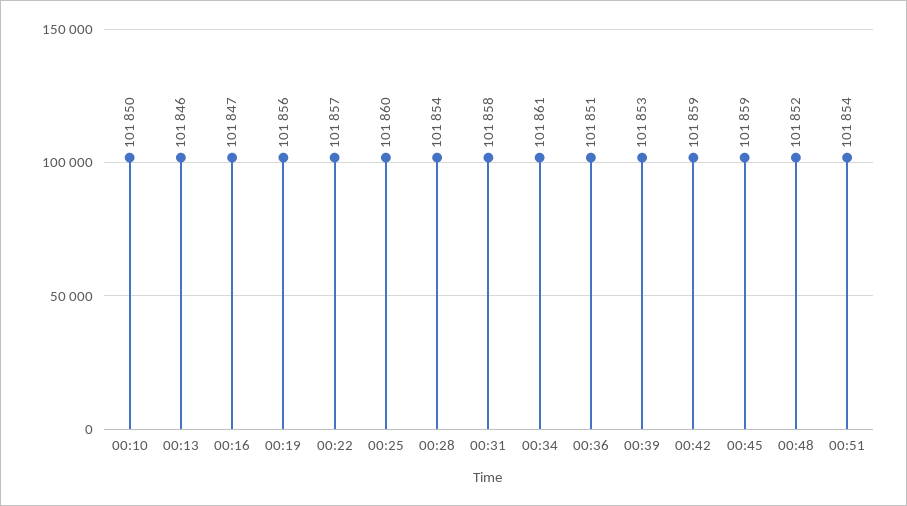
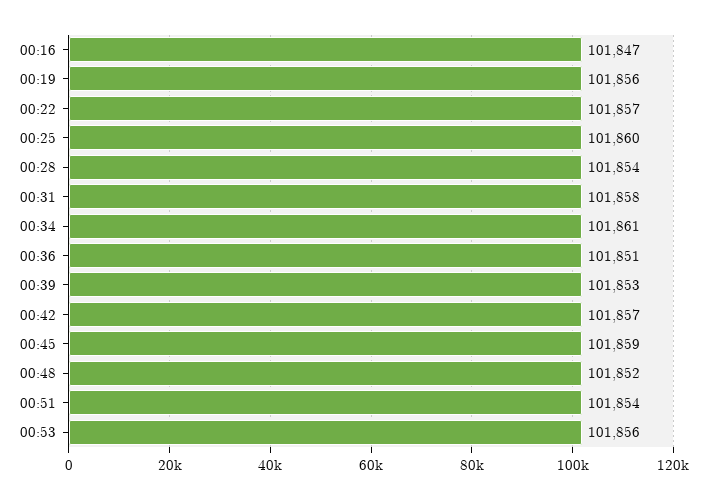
00:10: 101850 -> none
00:13: 101846 -> none
00:42: 101859 -> 101857
00:53: none -> 101856

